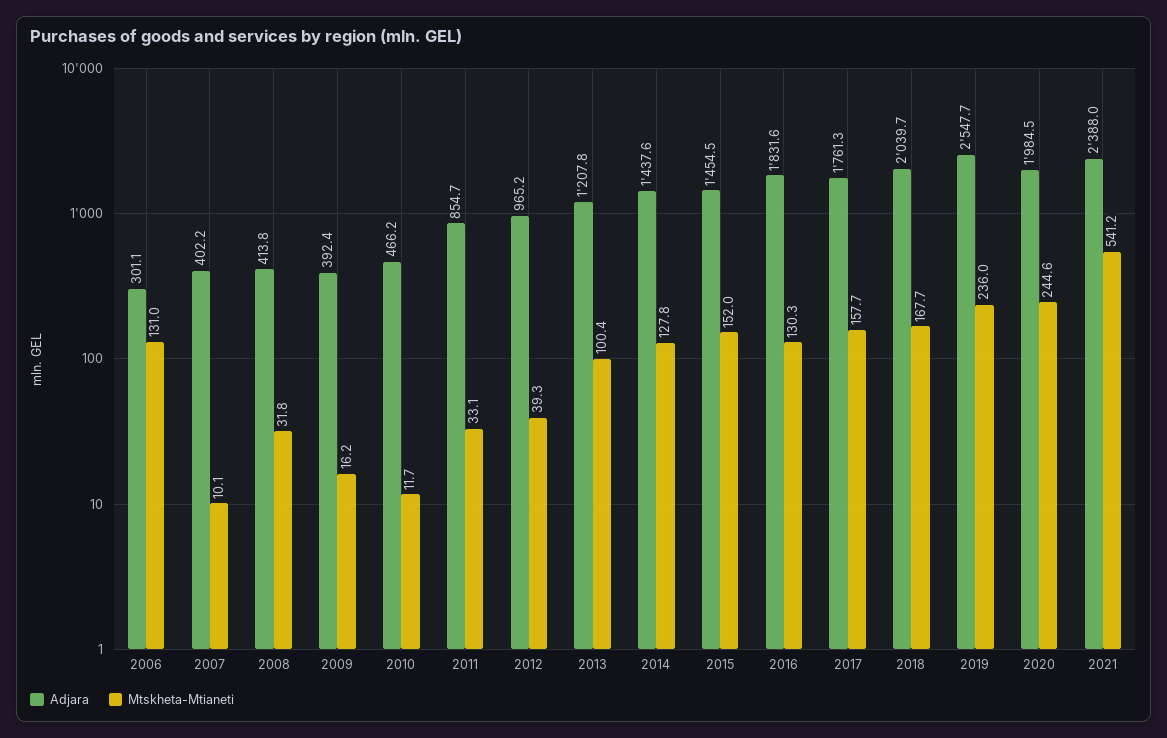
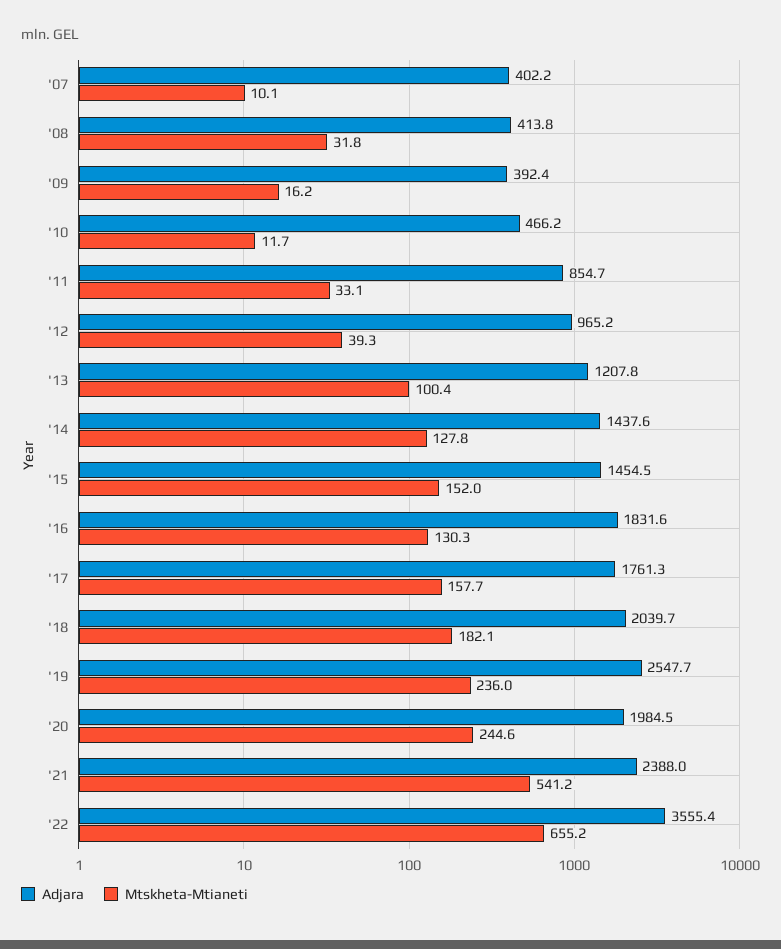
Adjara, 2006: 301.1 -> none
Mtskheta-Mtianeti, 2006: 131 -> none
Mtskheta-Mtianeti, 2018: 167.7 -> 182.1
Adjara, '22: none -> 3555.4
Mtskheta-Mtianeti, '22: none -> 655.2

